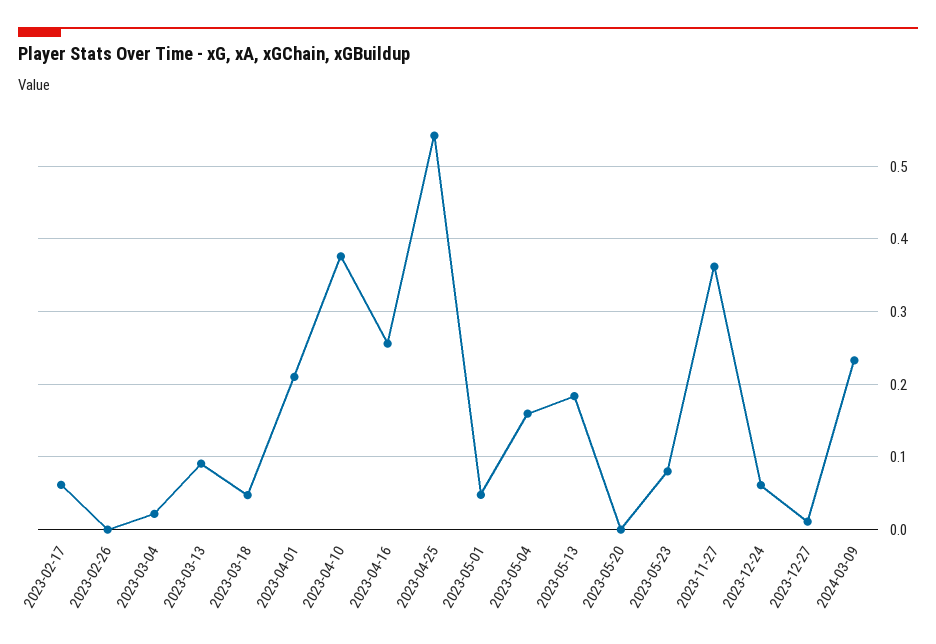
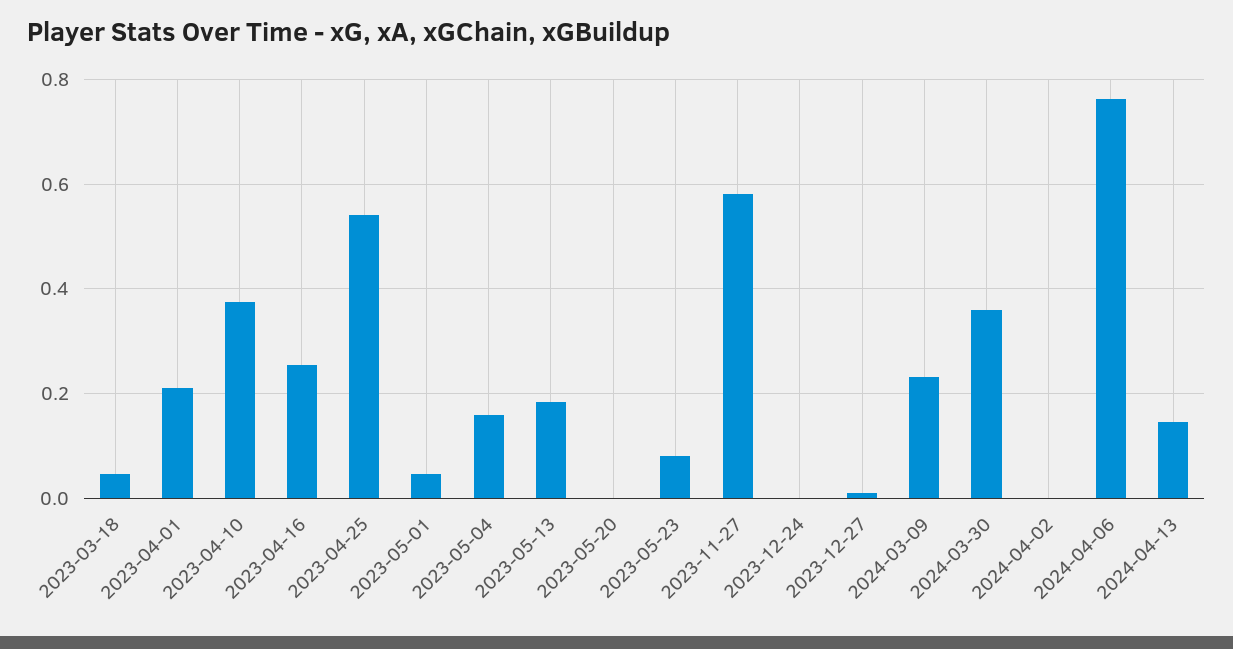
2023-02-17: 0.06 -> none
2023-02-26: 0 -> none
2023-03-04: 0.02 -> none
2023-03-13: 0.09 -> none
2023-11-27: 0.36 -> 0.58
2023-12-24: 0.06 -> 0
2024-03-30: none -> 0.36
2024-04-02: none -> 0
2024-04-06: none -> 0.76
2024-04-13: none -> 0.14

